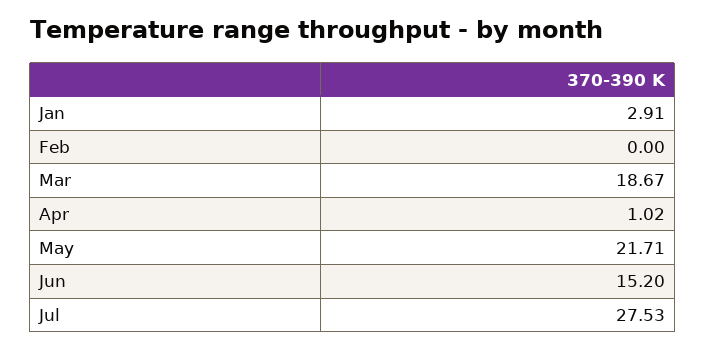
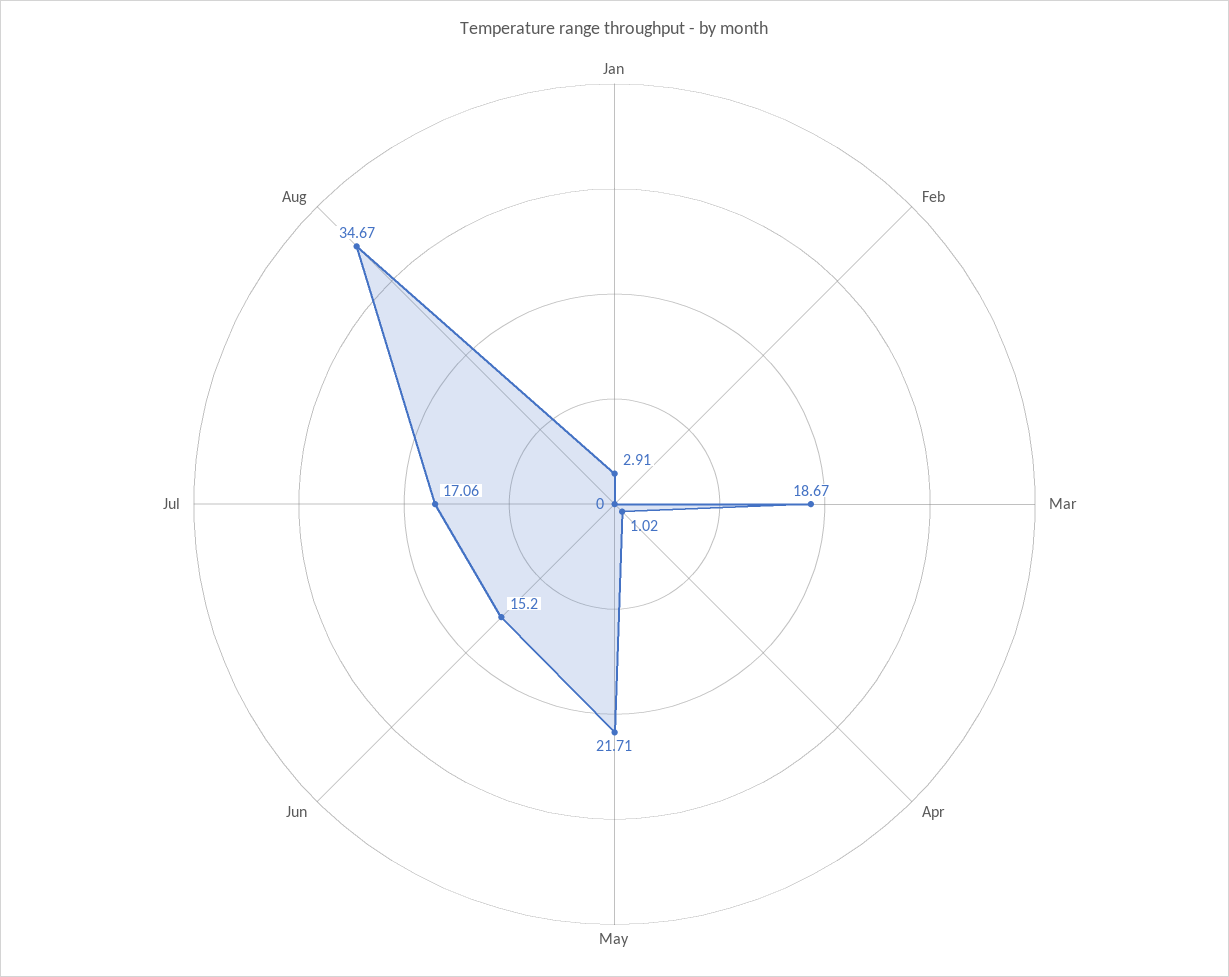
Jul: 27.53 -> 17.06
Aug: none -> 34.67

